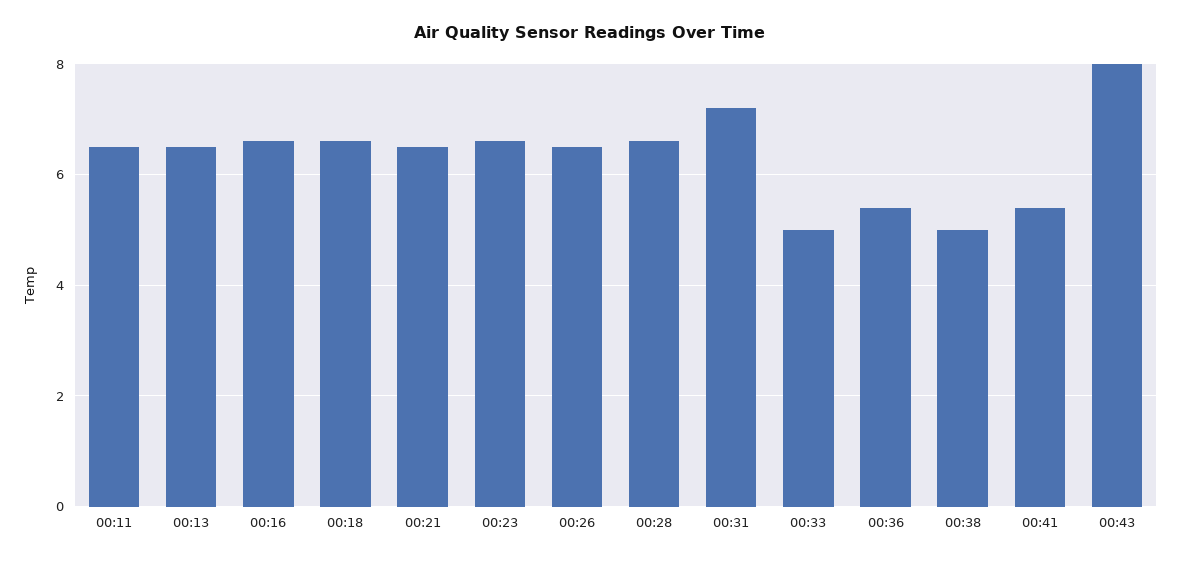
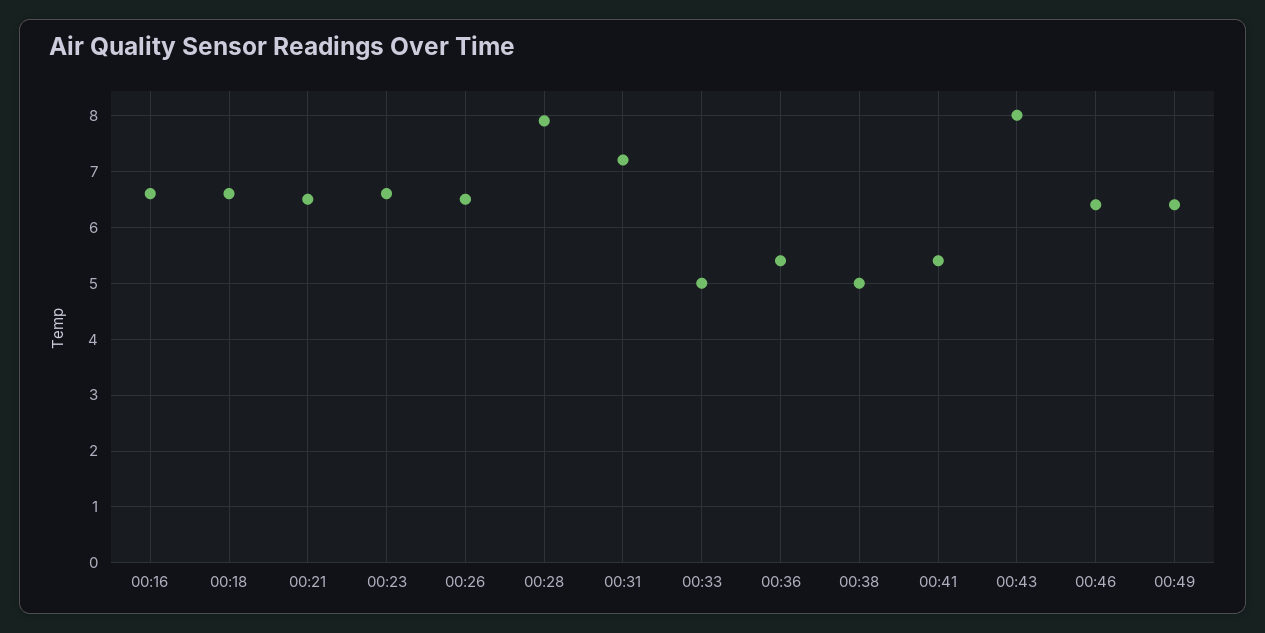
00:11: 6.5 -> none
00:13: 6.5 -> none
00:28: 6.5 -> 8
00:46: none -> 6.5
00:49: none -> 6.5

